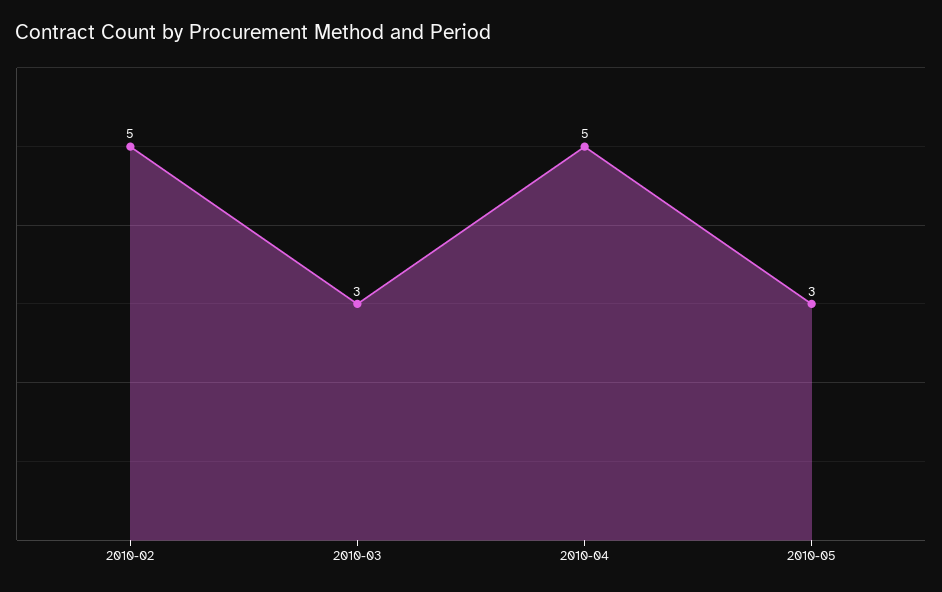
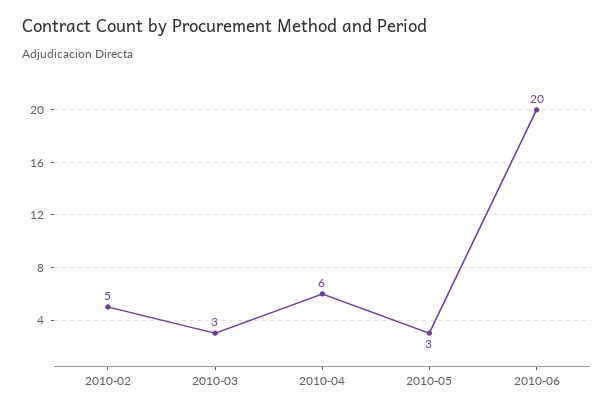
2010-04: 5 -> 6
2010-06: none -> 20

